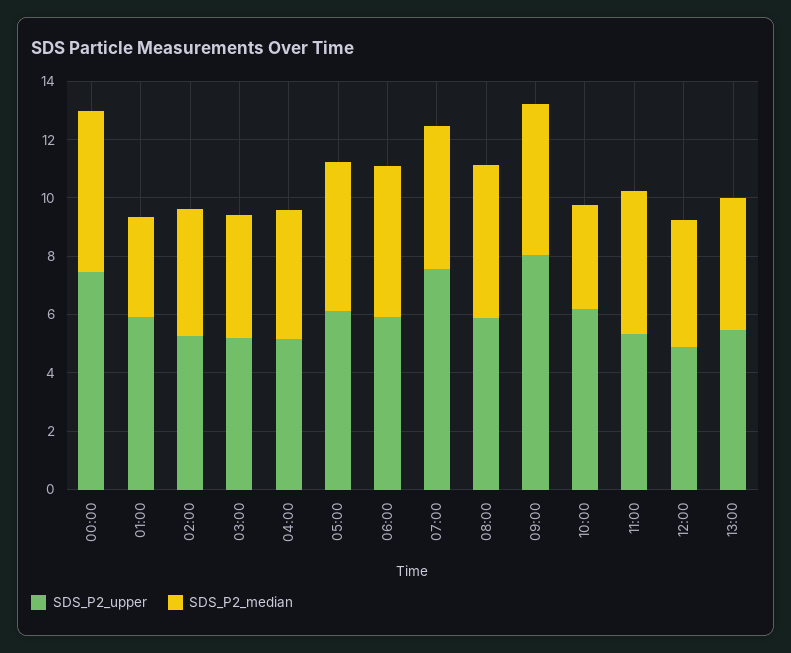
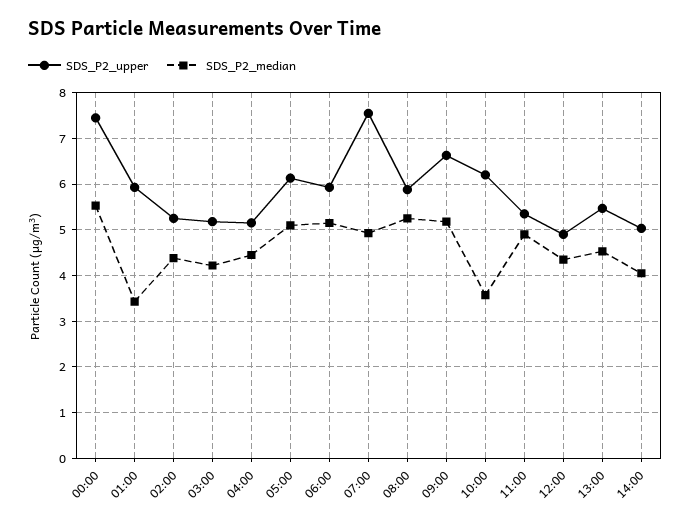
SDS_P2_upper, 09:00: 8 -> 6.6
SDS_P2_upper, 14:00: none -> 5
SDS_P2_median, 14:00: none -> 4

